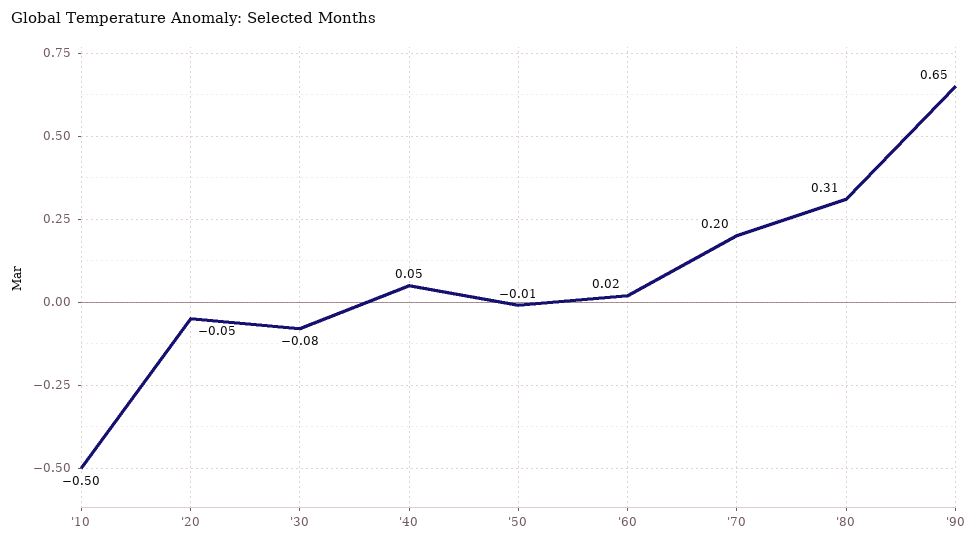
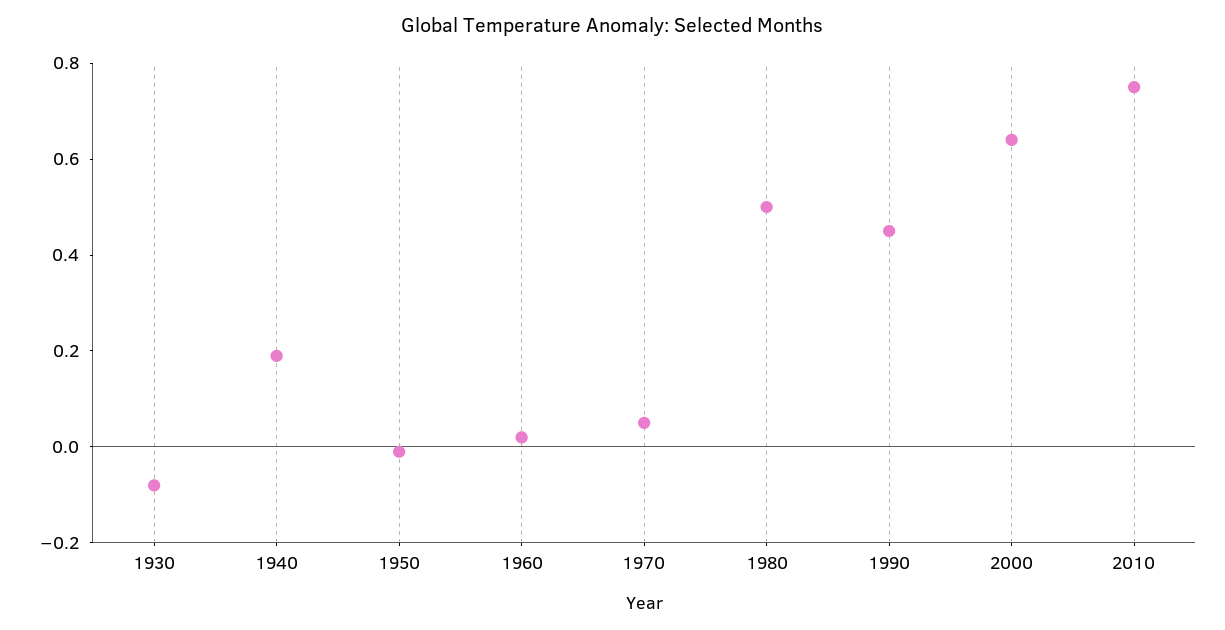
'10: -0.5 -> none
'20: -0.05 -> none
'40: 0.05 -> 0.2
'70: 0.2 -> 0.05
'80: 0.31 -> 0.5
'90: 0.65 -> 0.45
2000: none -> 0.65
2010: none -> 0.75

